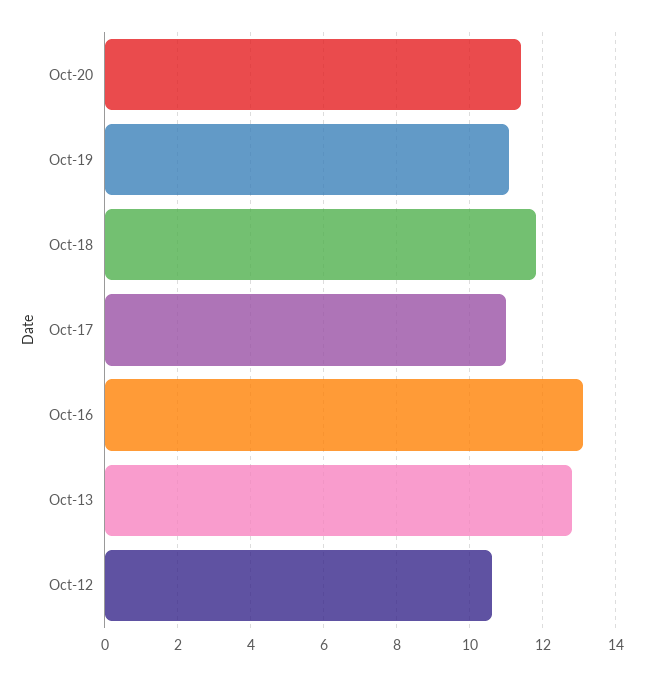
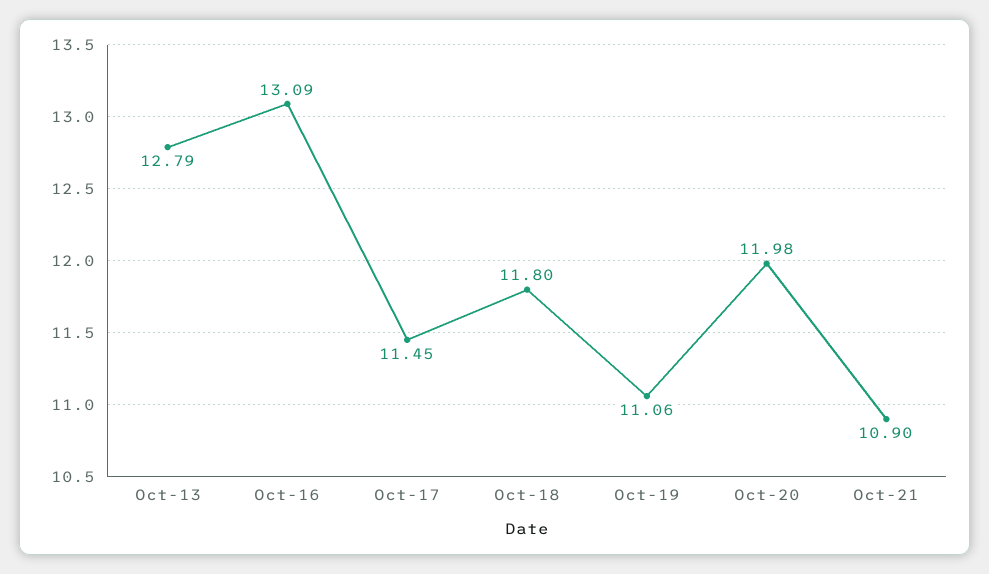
Oct-20: 11.4 -> 11.98
Oct-17: 11 -> 11.45
Oct-12: 10.6 -> none
Oct-21: none -> 10.9

